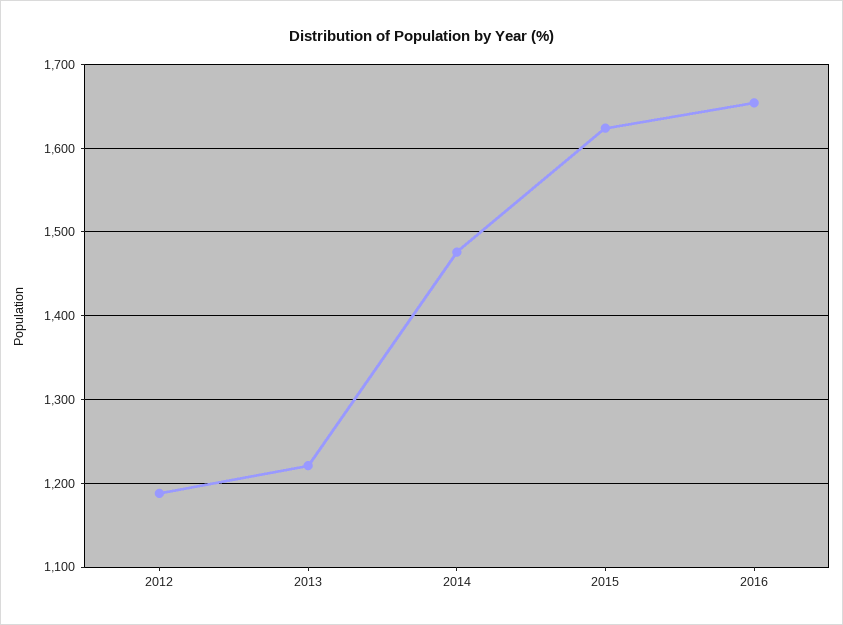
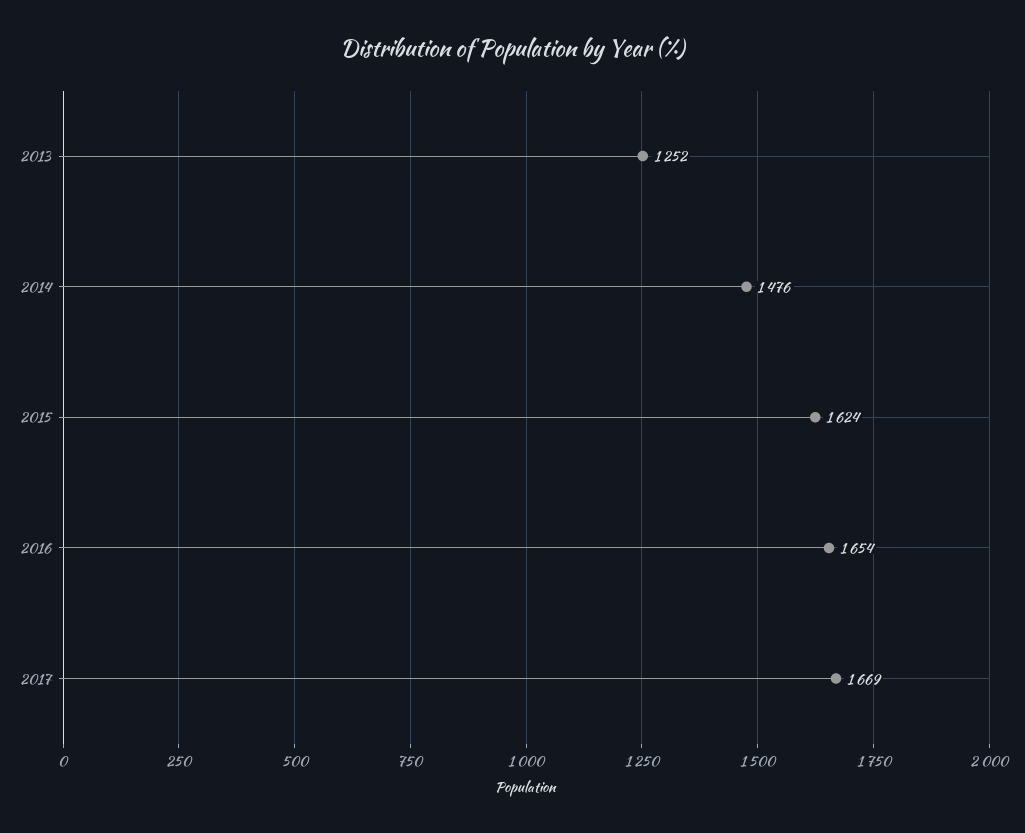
2012: 1190 -> none
2013: 1220 -> 1252
2017: none -> 1669

